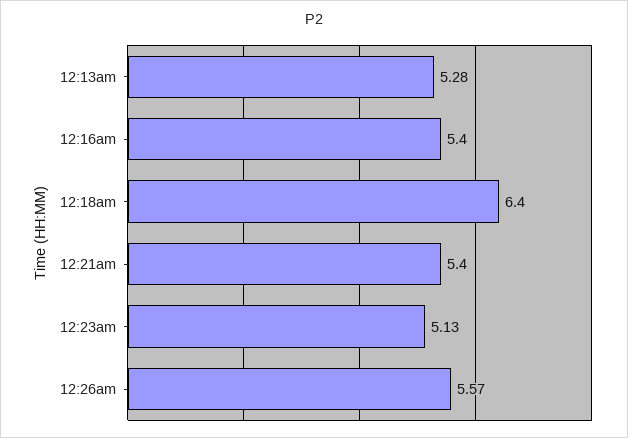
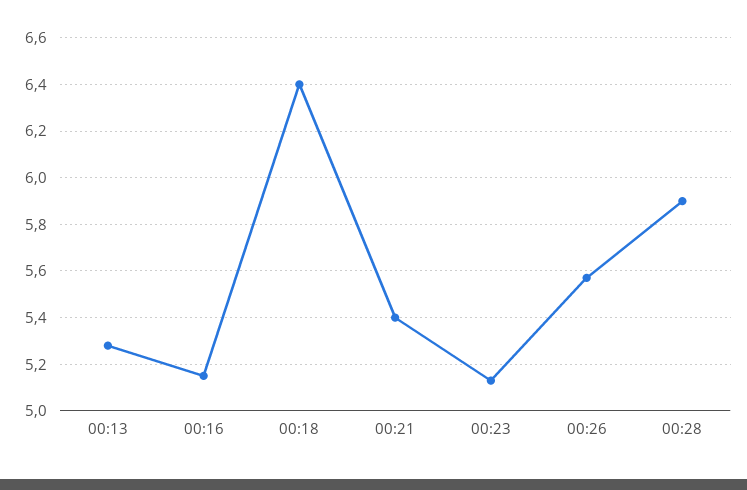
12:16am: 5.4 -> 5.15
00:28: none -> 5.9

